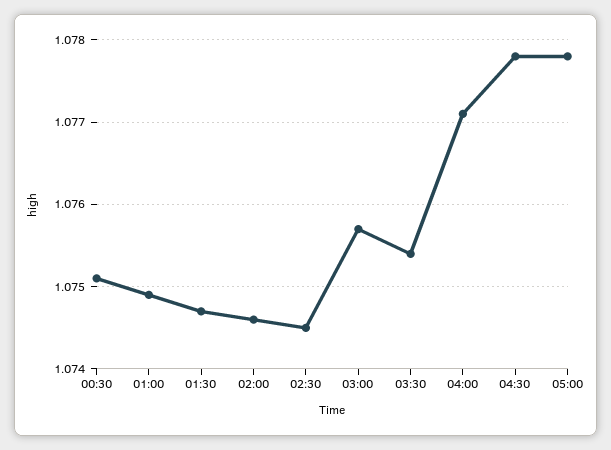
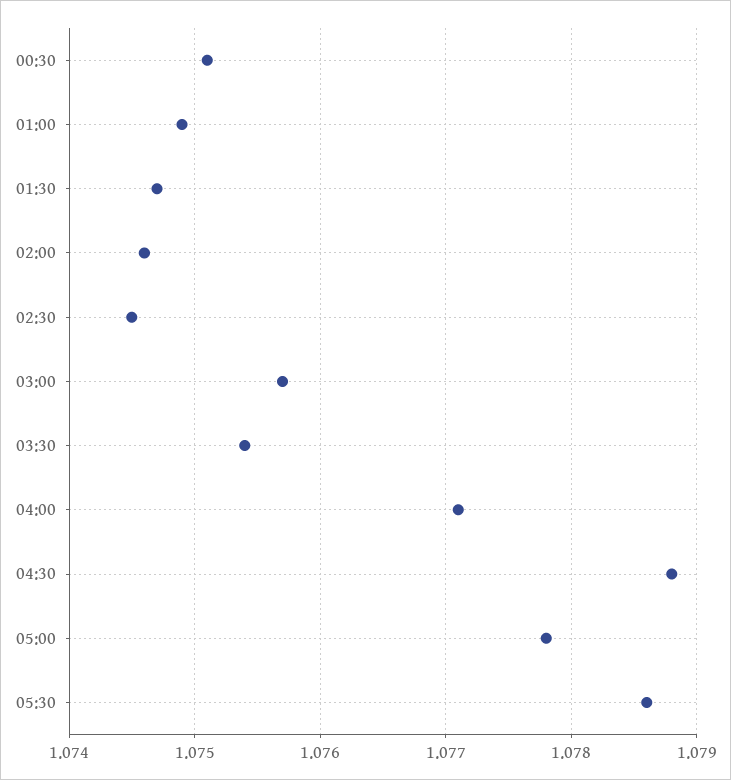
04:30: 1.0778 -> 1.0788
05:30: none -> 1.0786

